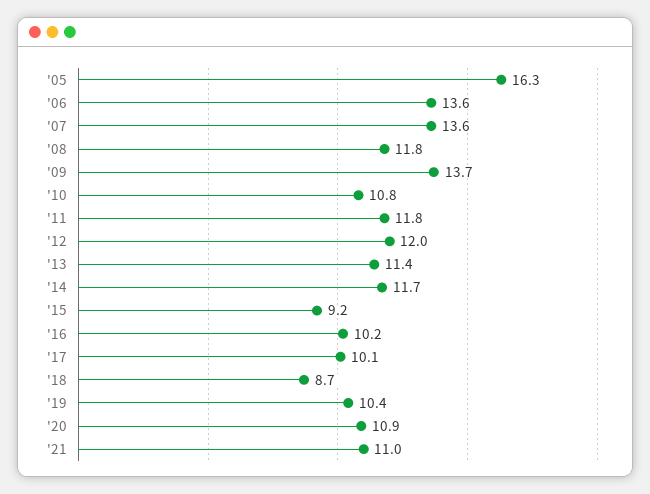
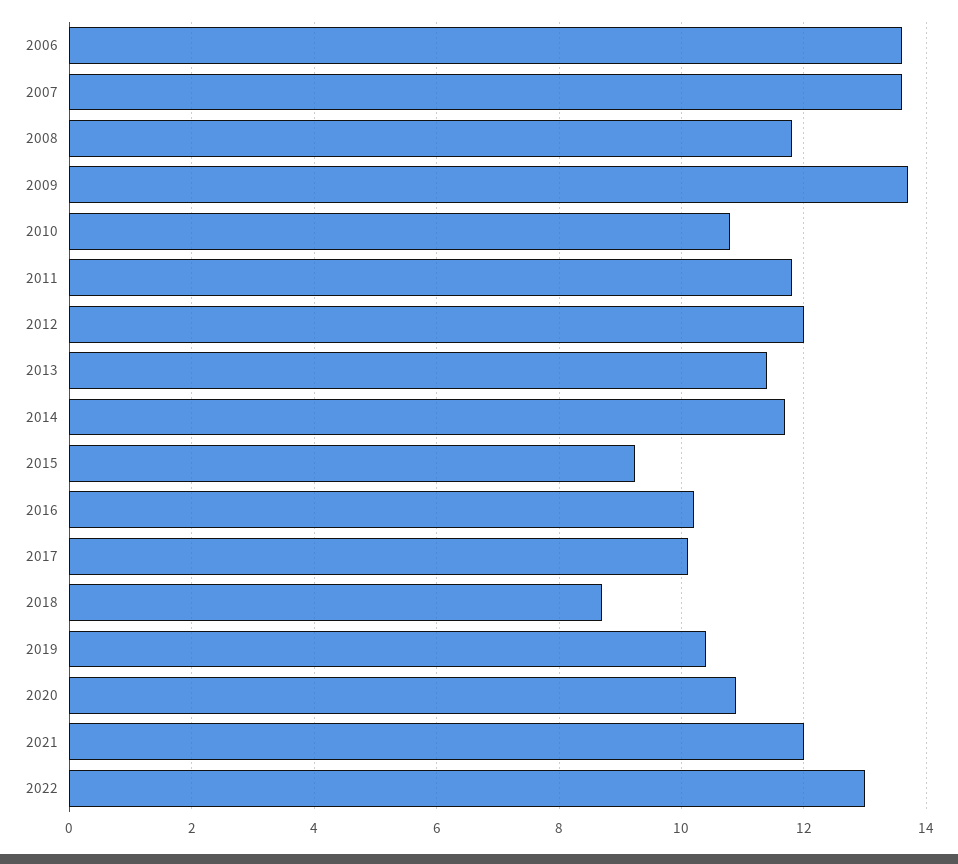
'05: 16.3 -> none
'21: 11 -> 12
2022: none -> 13

